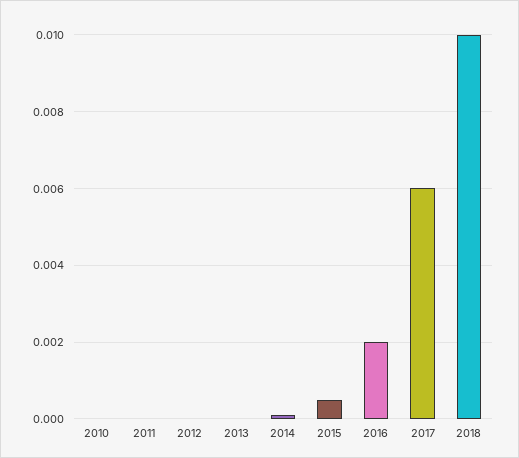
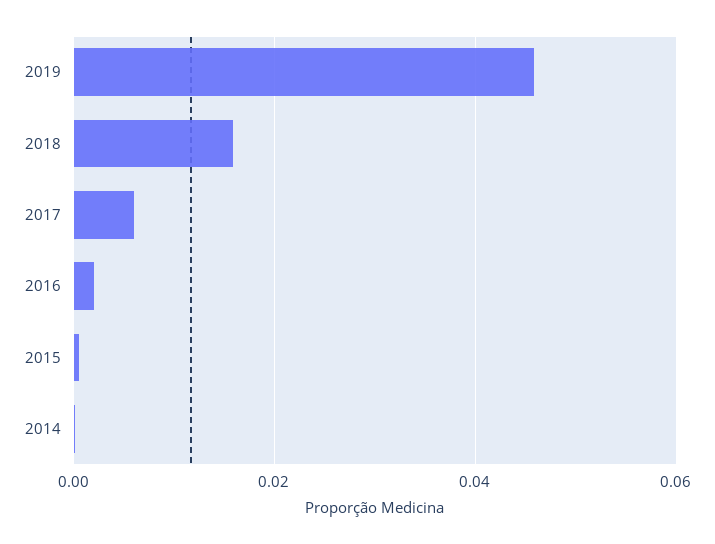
2010: 0 -> none
2011: 0 -> none
2012: 0 -> none
2013: 0 -> none
2018: 0.01 -> 0.016
2019: none -> 0.046

